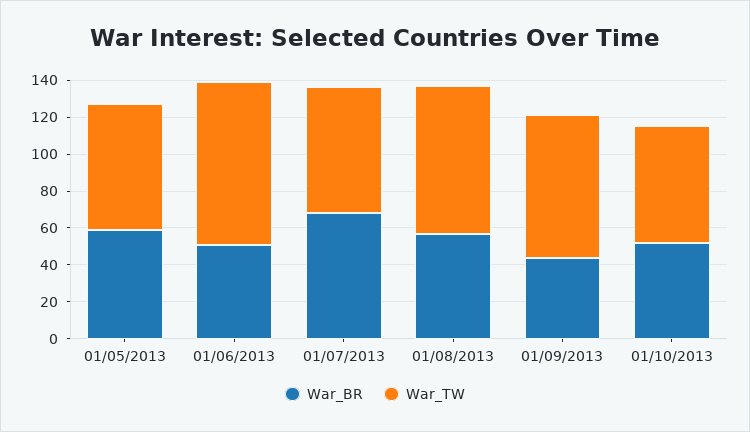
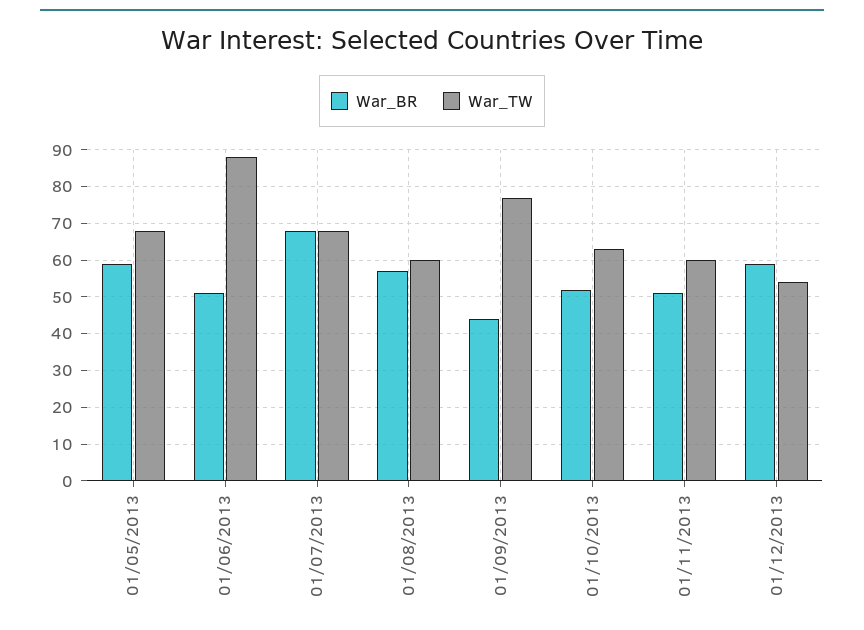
War_TW, 01/08/2013: 80 -> 60
War_BR, 01/11/2013: none -> 50
War_TW, 01/11/2013: none -> 60
War_BR, 01/12/2013: none -> 60
War_TW, 01/12/2013: none -> 55

